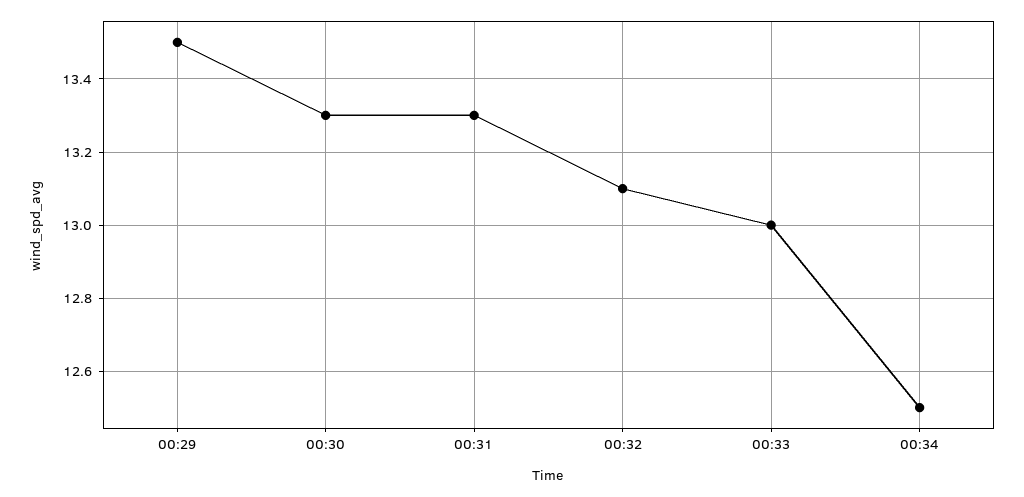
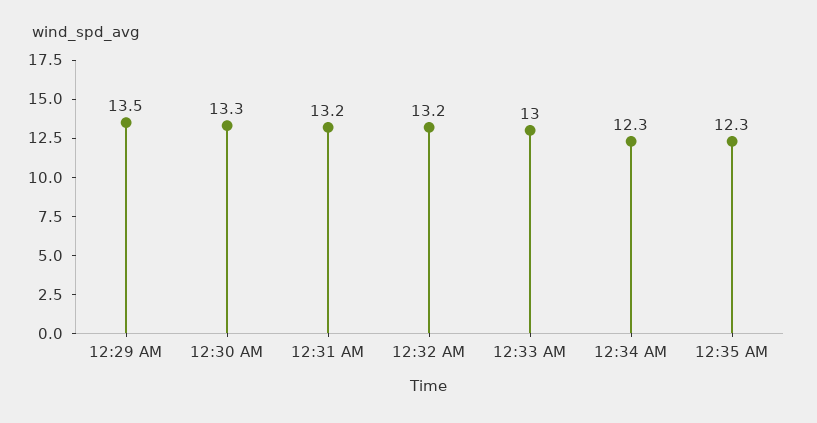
00:31: 13.3 -> 13.2
00:32: 13.1 -> 13.2
00:34: 12.5 -> 12.3
12:35 AM: none -> 12.3

